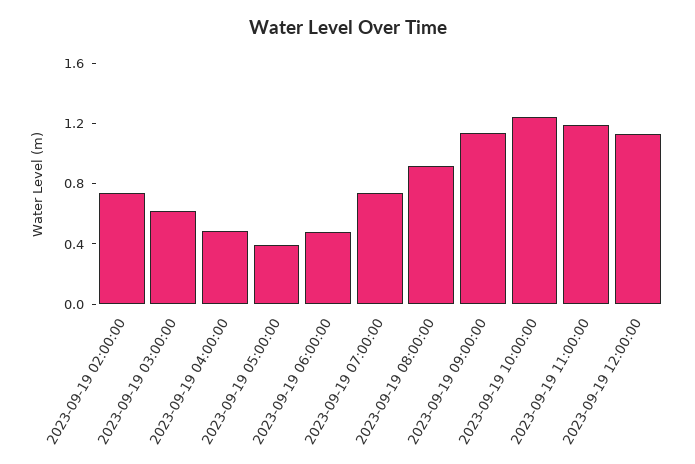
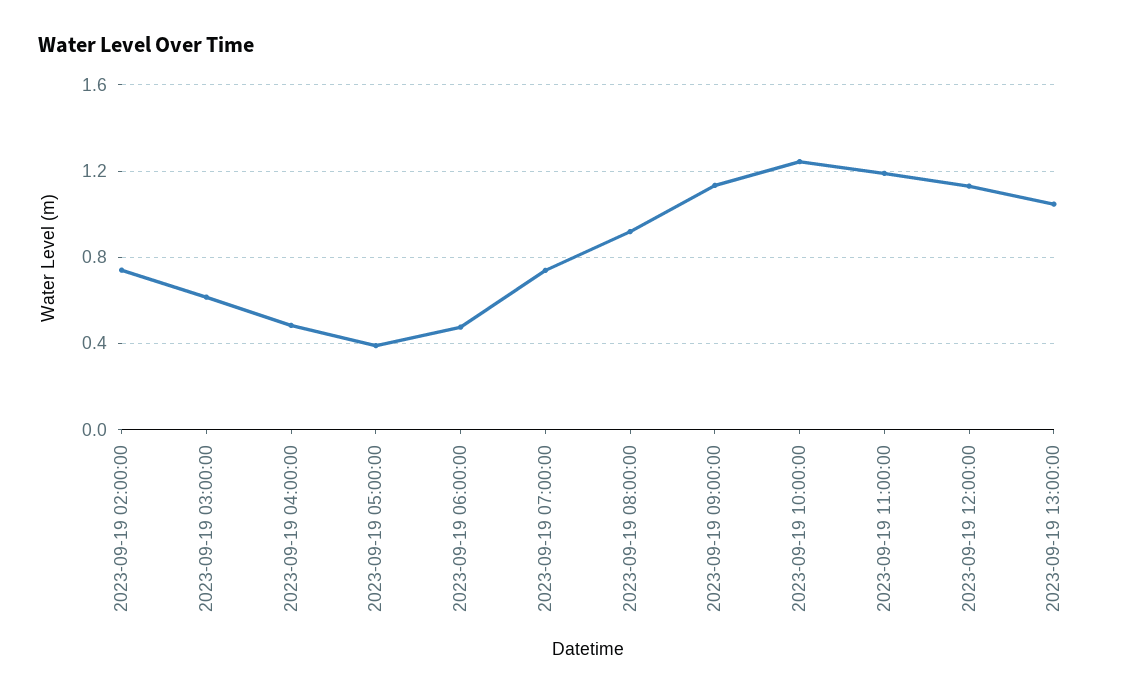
2023-09-19 13:00:00: none -> 1.05

